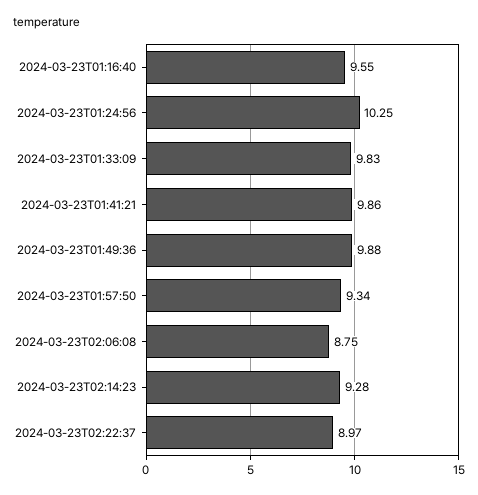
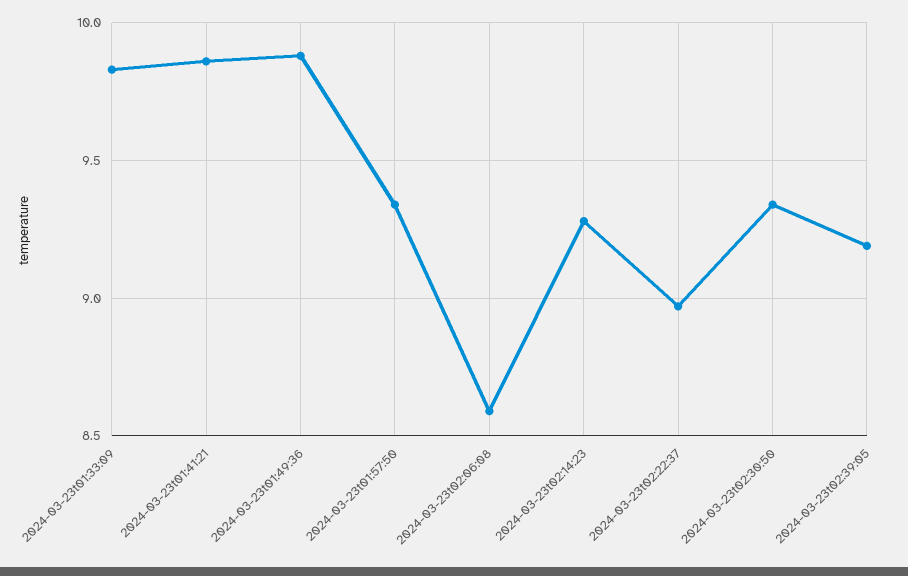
2024-03-23T01:16:40: 9.55 -> none
2024-03-23T01:24:56: 10.25 -> none
2024-03-23T02:06:08: 8.75 -> 8.6
2024-03-23t02:30:50: none -> 9.35
2024-03-23t02:39:05: none -> 9.2

